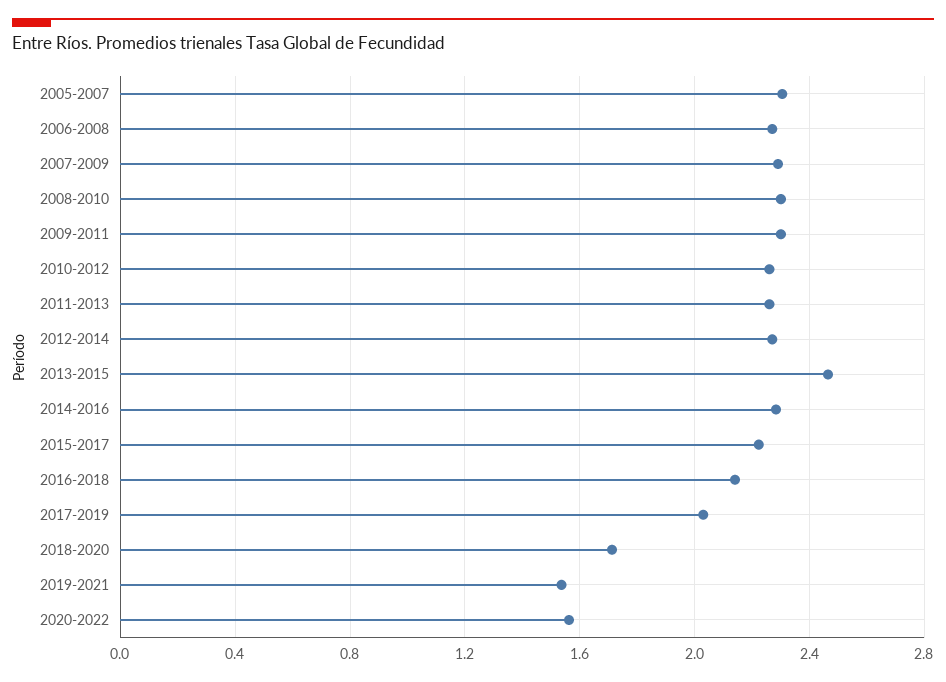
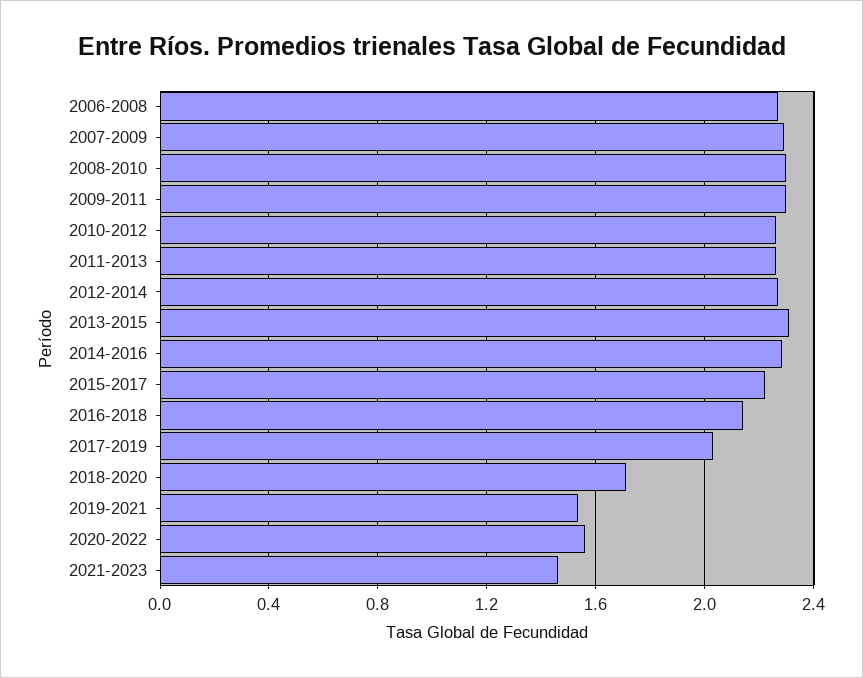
2005-2007: 2.3 -> none
2013-2015: 2.45 -> 2.3
2021-2023: none -> 1.45

